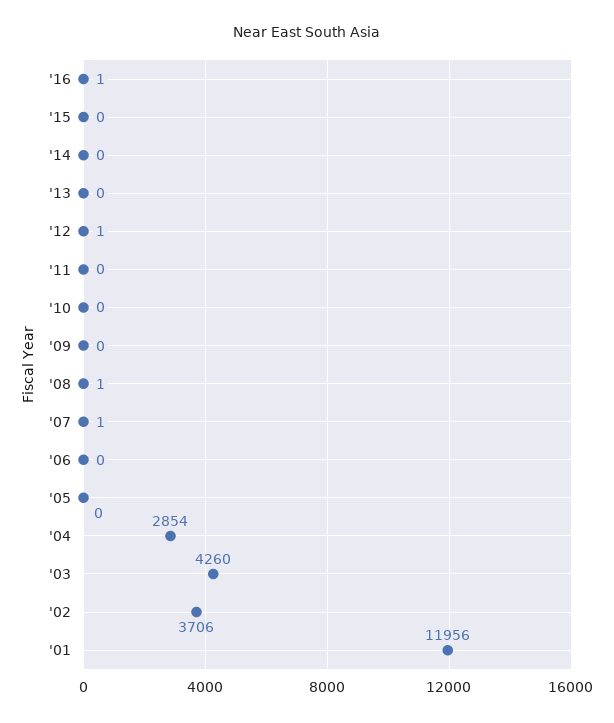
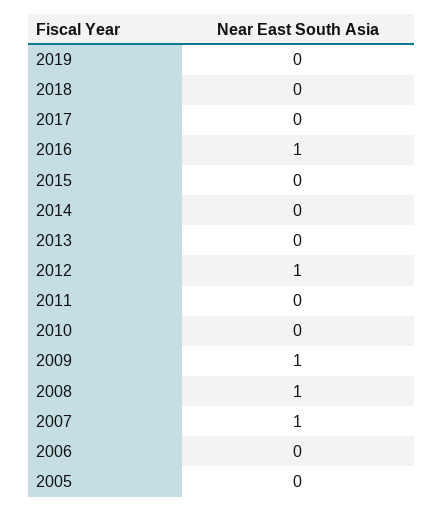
'09: 0 -> 1
'04: 2854 -> none
'03: 4260 -> none
'02: 3706 -> none
'01: 11956 -> none
2019: none -> 0
2018: none -> 0
2017: none -> 0

